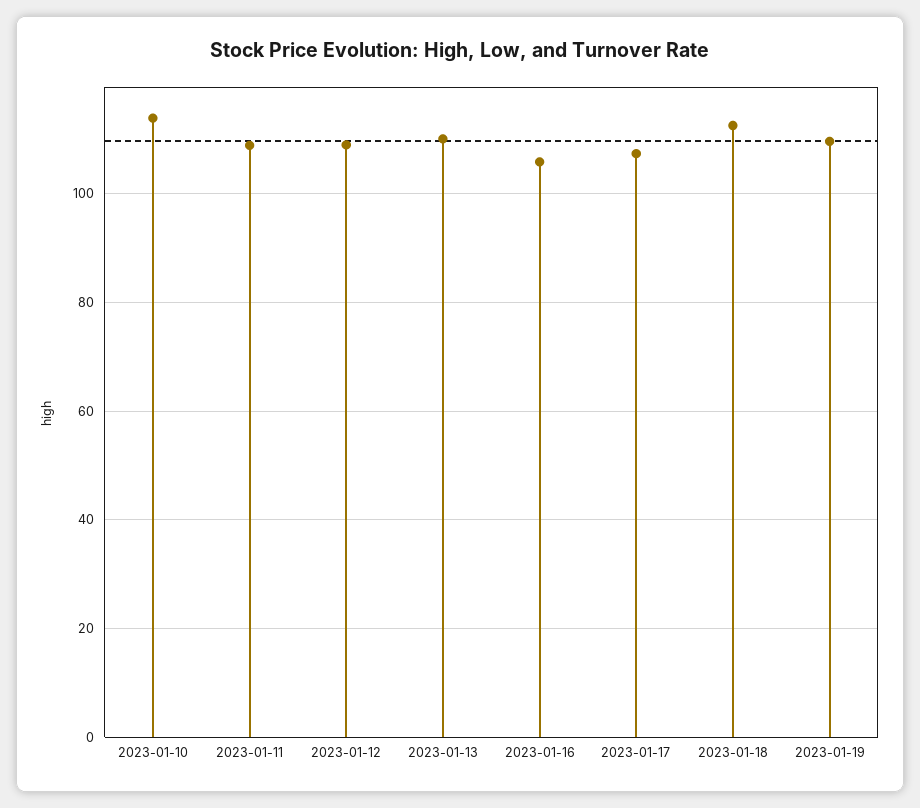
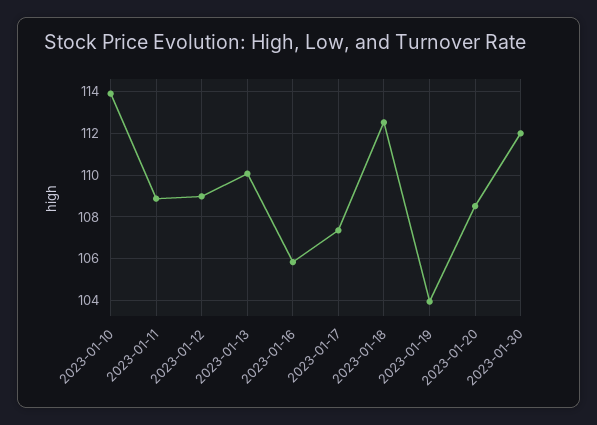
2023-01-19: 110 -> 104
2023-01-20: none -> 108.5
2023-01-30: none -> 112

